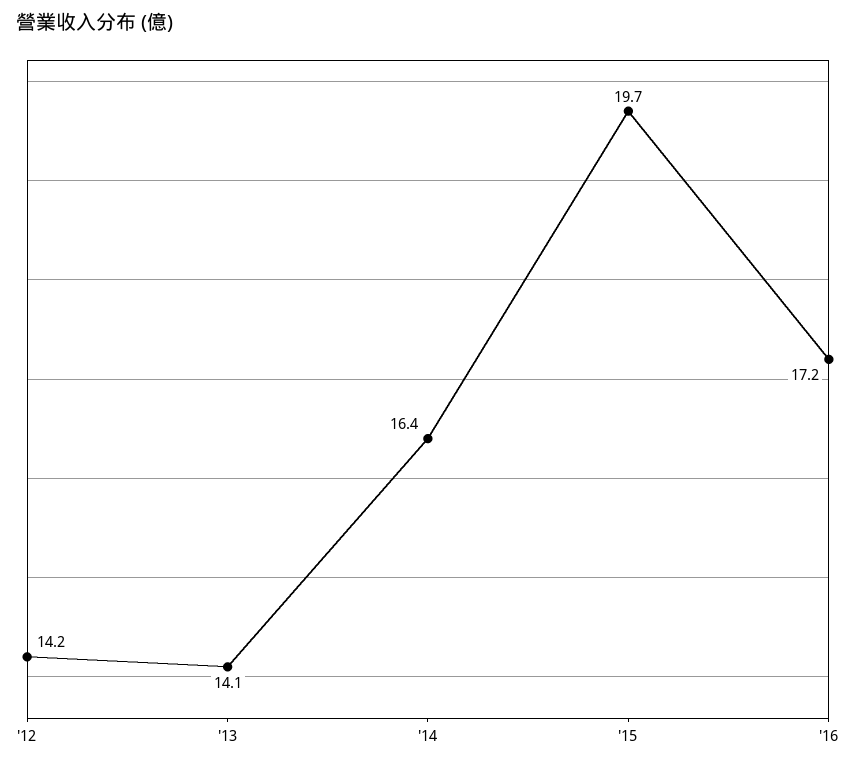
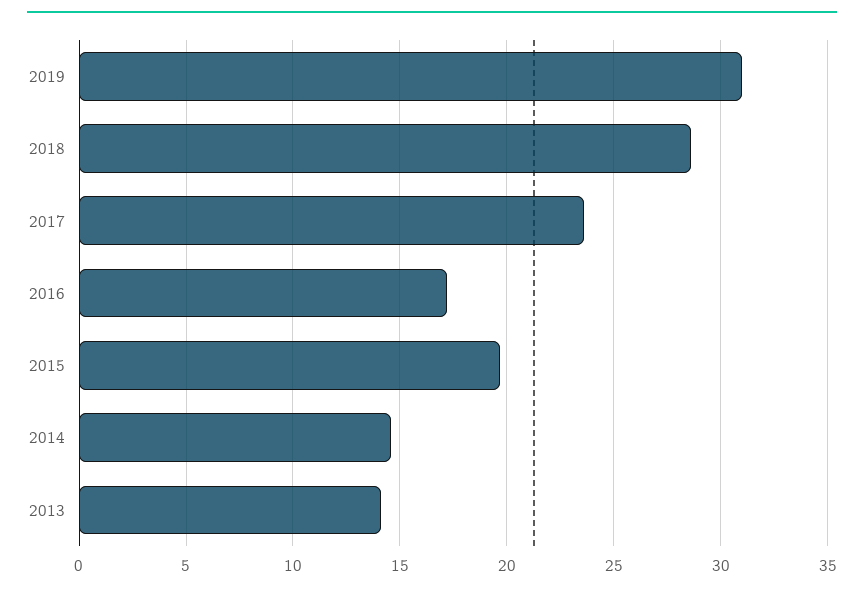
'12: 14.2 -> none
'14: 16.4 -> 14.5
2019: none -> 31
2018: none -> 28.5
2017: none -> 23.5

